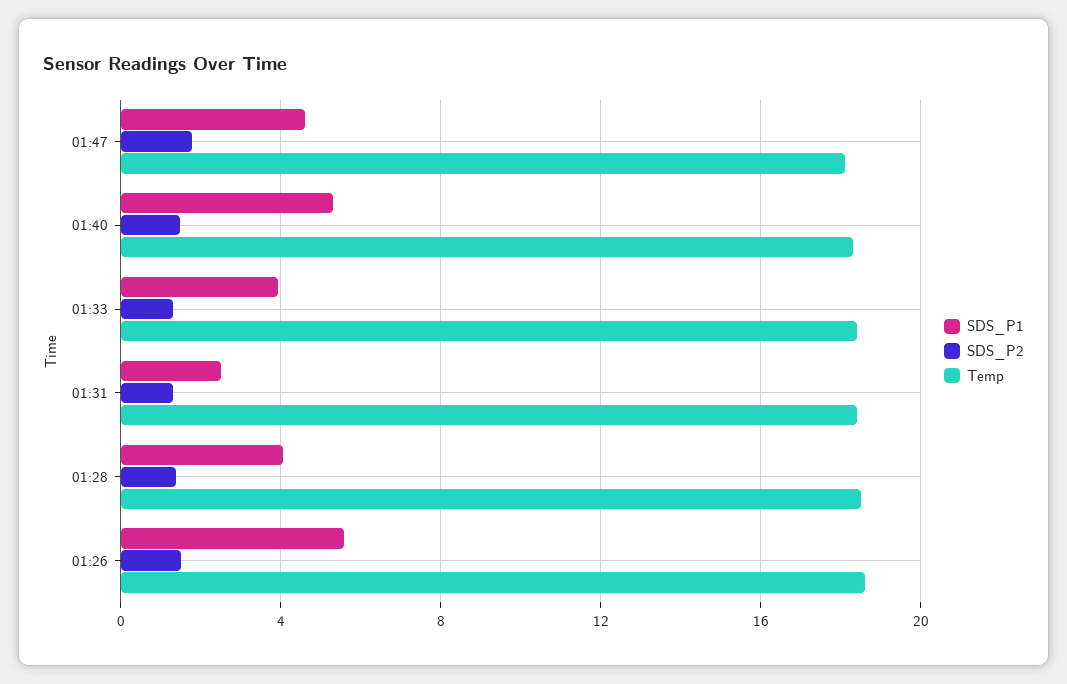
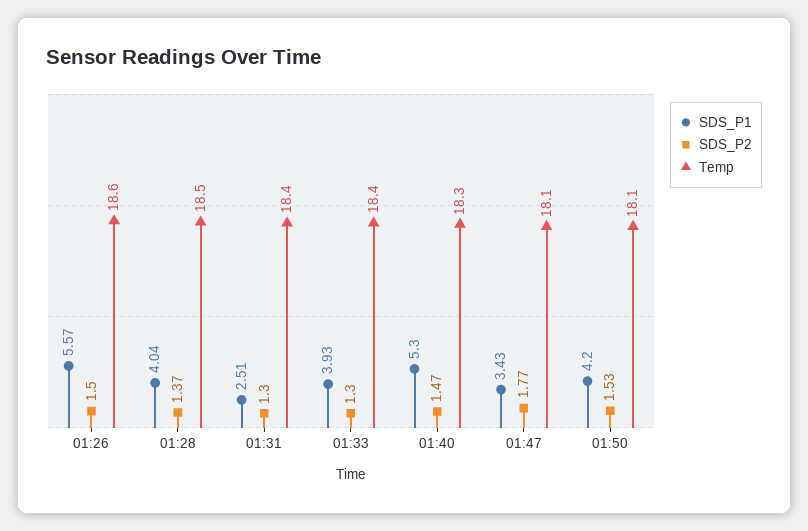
SDS_P1, 01:47: 4.5 -> 3.43
SDS_P1, 01:50: none -> 4.2
SDS_P2, 01:50: none -> 1.53
Temp, 01:50: none -> 18.1

